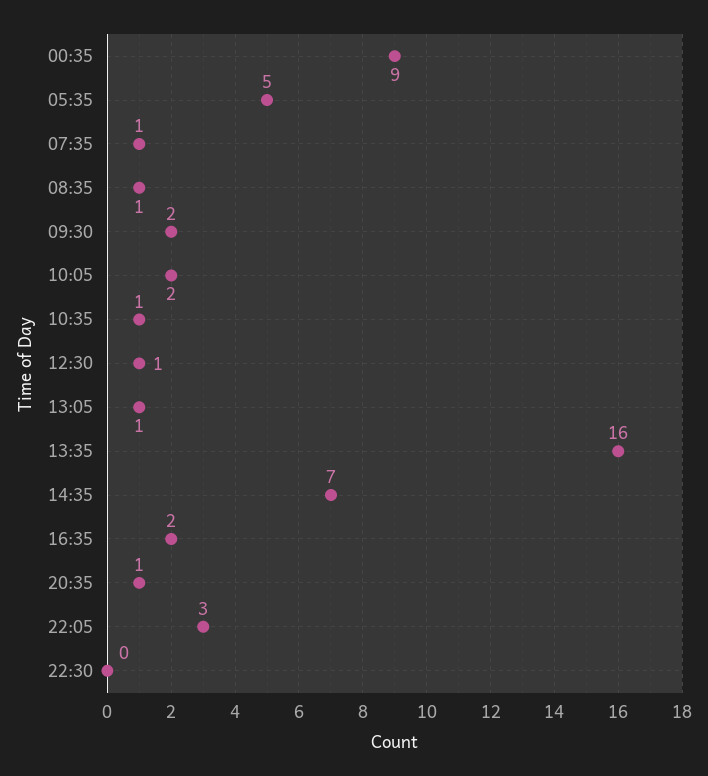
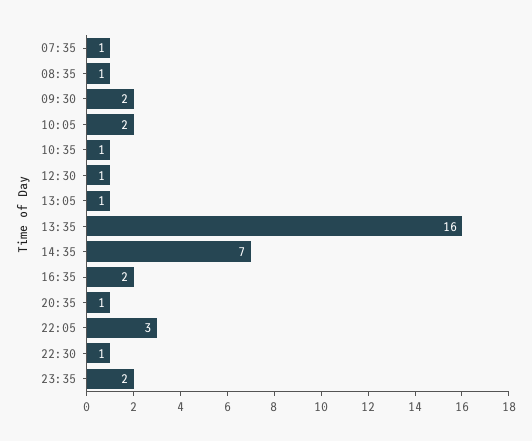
00:35: 9 -> none
05:35: 5 -> none
22:30: 0 -> 1
23:35: none -> 2

